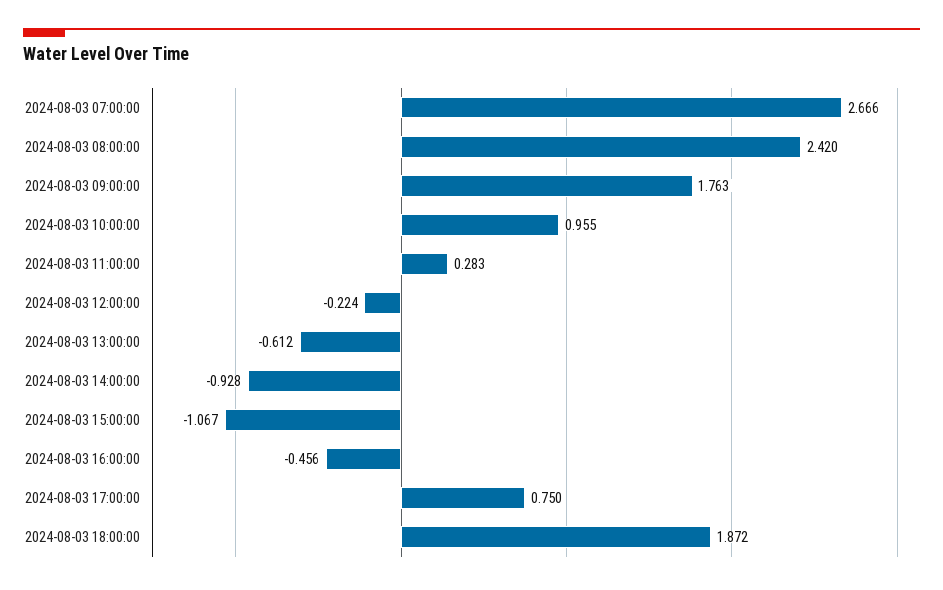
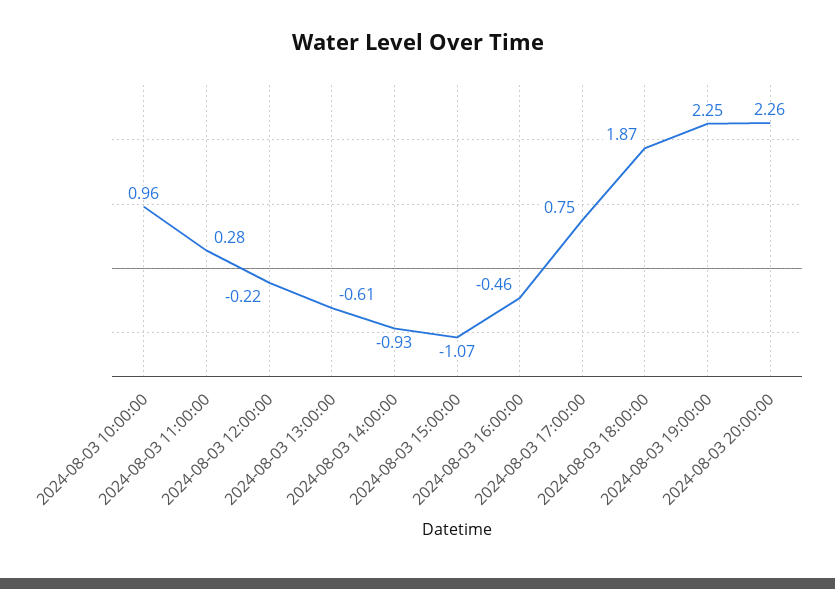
2024-08-03 07:00:00: 2.666 -> none
2024-08-03 08:00:00: 2.42 -> none
2024-08-03 09:00:00: 1.763 -> none
2024-08-03 19:00:00: none -> 2.25
2024-08-03 20:00:00: none -> 2.26

